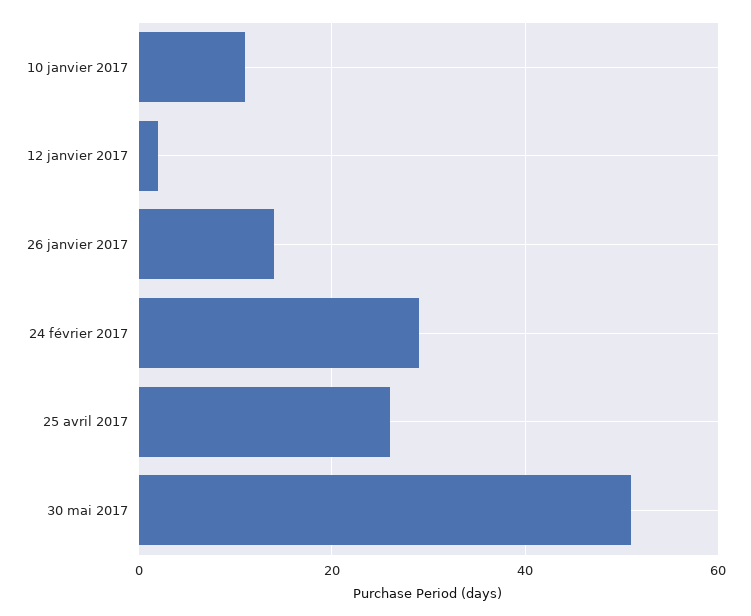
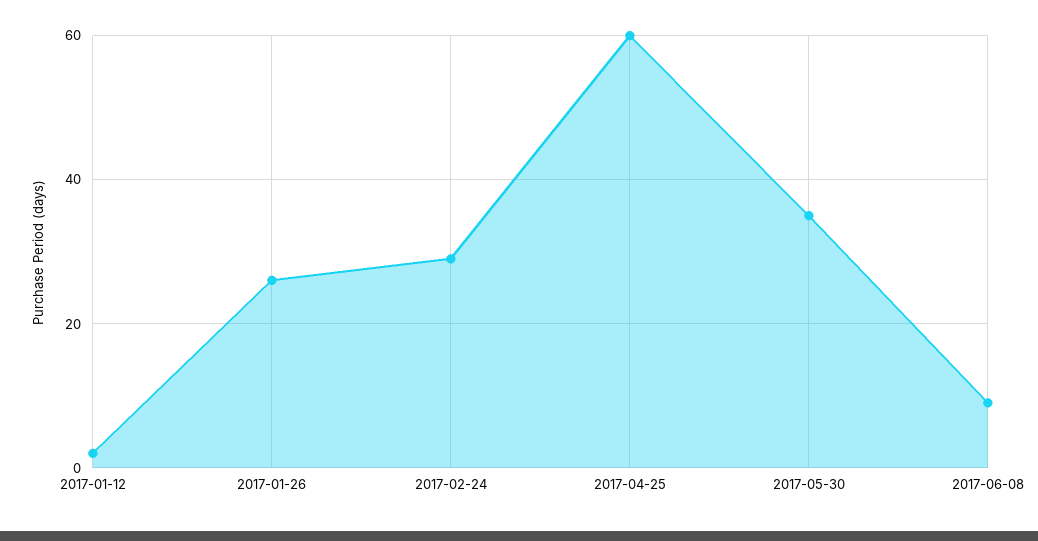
10 janvier 2017: 10 -> none
26 janvier 2017: 15 -> 25
25 avril 2017: 25 -> 60
30 mai 2017: 50 -> 35
2017-06-08: none -> 10

